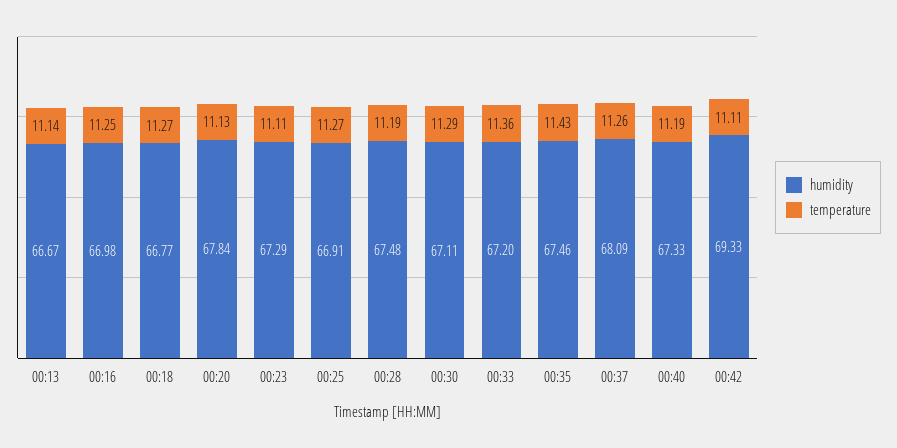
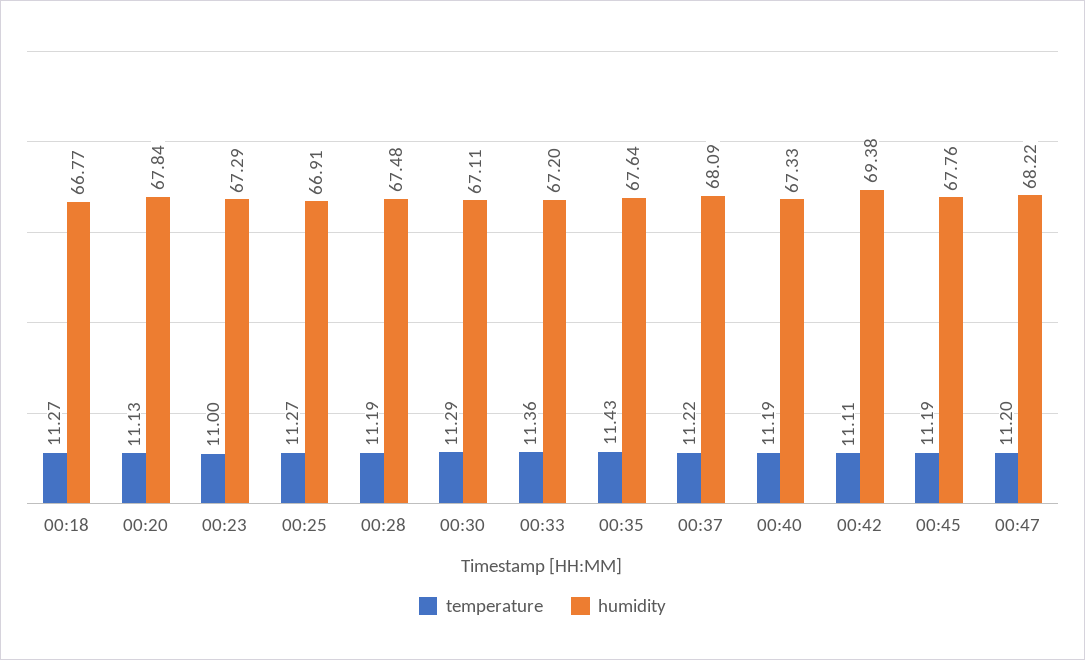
humidity, 00:13: 66.67 -> none
temperature, 00:13: 11.14 -> none
humidity, 00:16: 66.98 -> none
temperature, 00:16: 11.25 -> none
temperature, 00:23: 11.11 -> 11
humidity, 00:35: 67.46 -> 67.64
temperature, 00:37: 11.26 -> 11.22
humidity, 00:42: 69.33 -> 69.38
temperature, 00:45: none -> 11.19
humidity, 00:45: none -> 67.76
temperature, 00:47: none -> 11.2
humidity, 00:47: none -> 68.22

